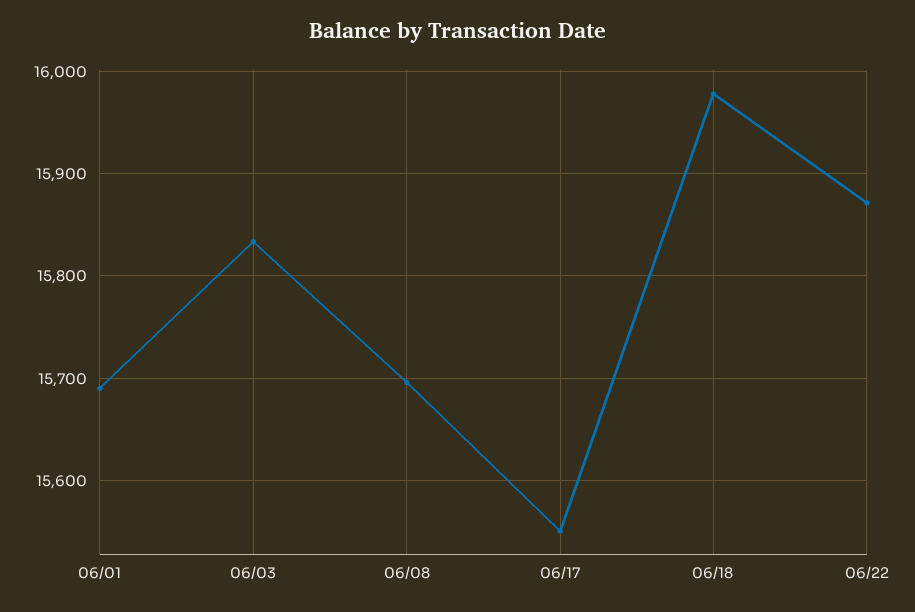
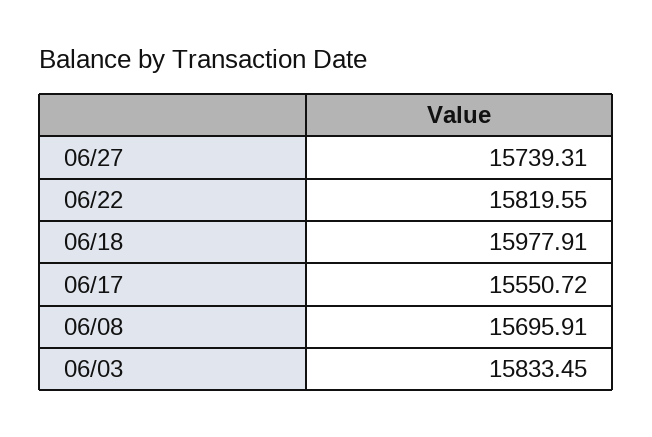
06/01: 15690 -> none
06/22: 15870 -> 15819.55
06/27: none -> 15739.31

